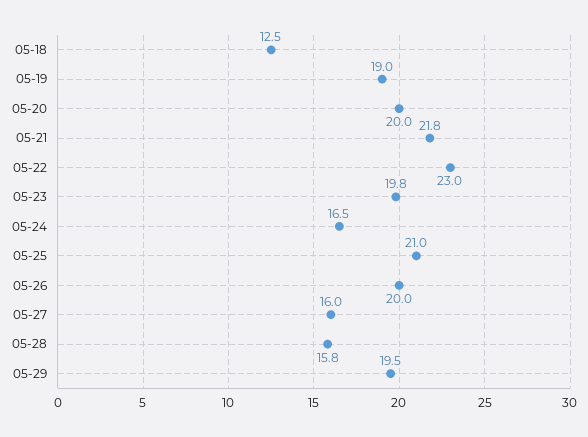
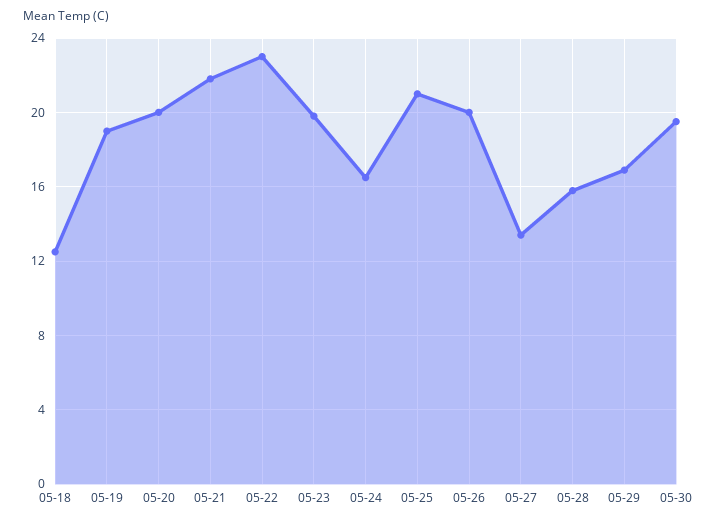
05-27: 16 -> 13.5
05-29: 19.5 -> 17
05-30: none -> 19.5

